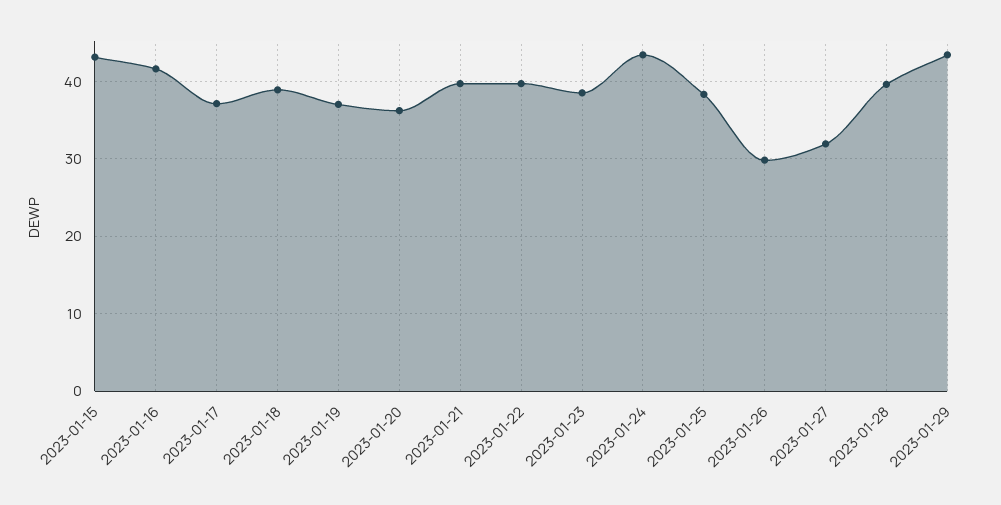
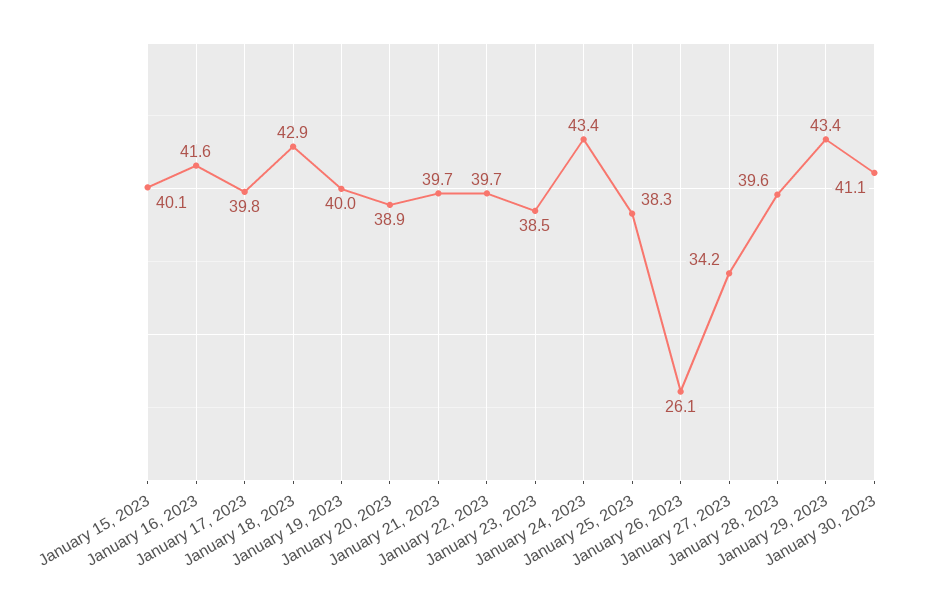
2023-01-15: 43 -> 40.1
2023-01-17: 37 -> 39.8
2023-01-18: 39 -> 42.9
2023-01-19: 37 -> 40
2023-01-20: 36 -> 38.9
2023-01-26: 30 -> 26.1
2023-01-27: 32 -> 34.2
January 30, 2023: none -> 41.1

